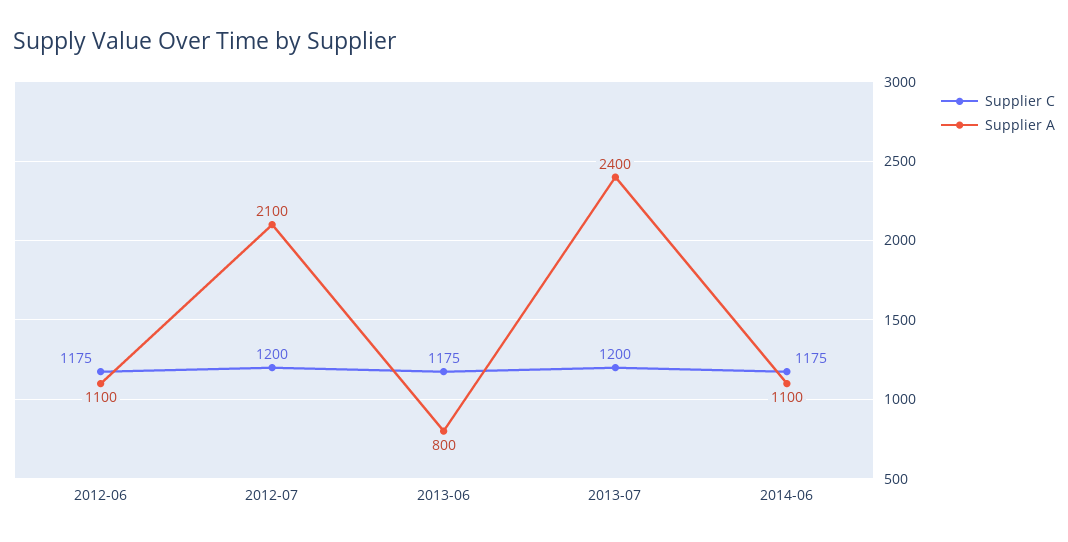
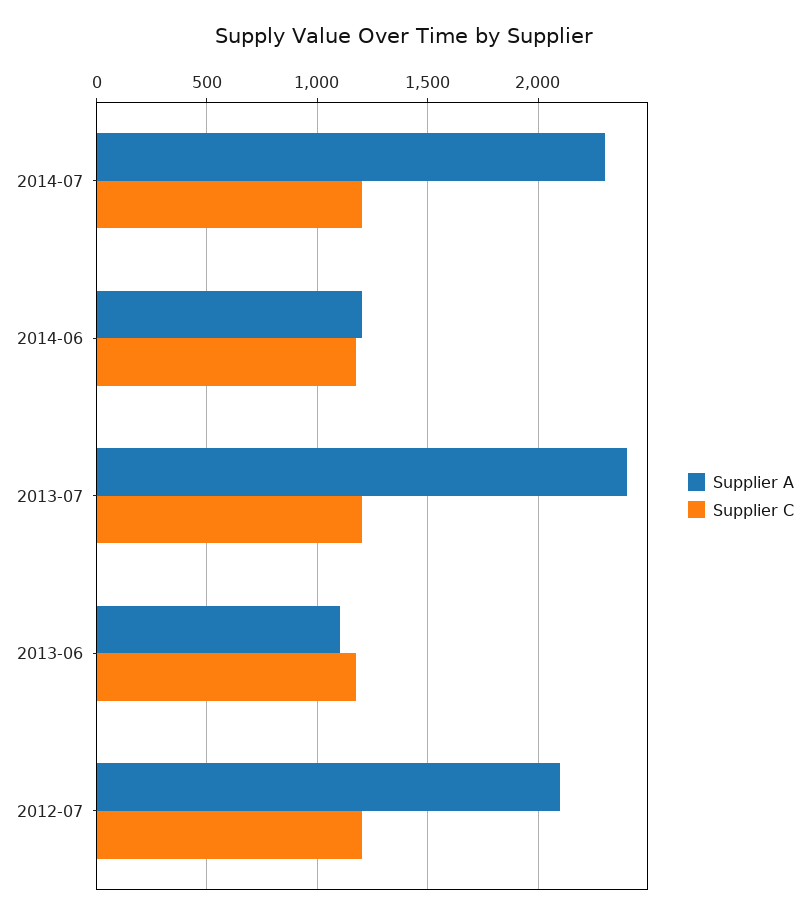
Supplier C, 2012-06: 1175 -> none
Supplier A, 2012-06: 1100 -> none
Supplier A, 2013-06: 800 -> 1100
Supplier A, 2014-06: 1100 -> 1200
Supplier A, 2014-07: none -> 2300
Supplier C, 2014-07: none -> 1200

